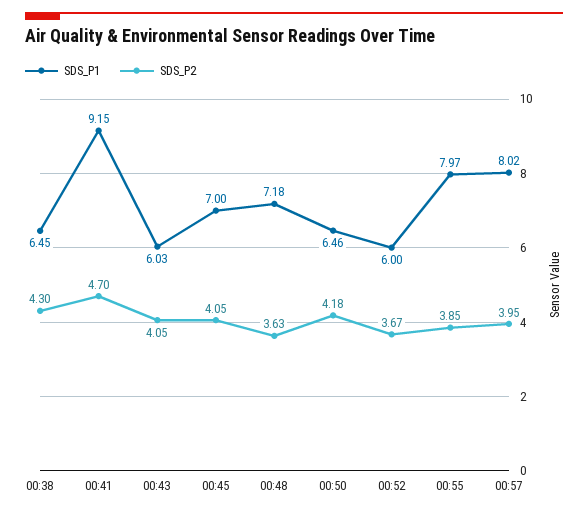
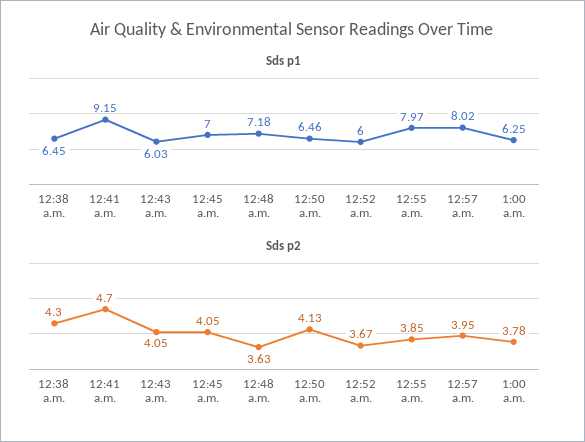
SDS_P2, 00:50: 4.18 -> 4.13
SDS_P1, 1:00 a.m.: none -> 6.25
SDS_P2, 1:00 a.m.: none -> 3.78

